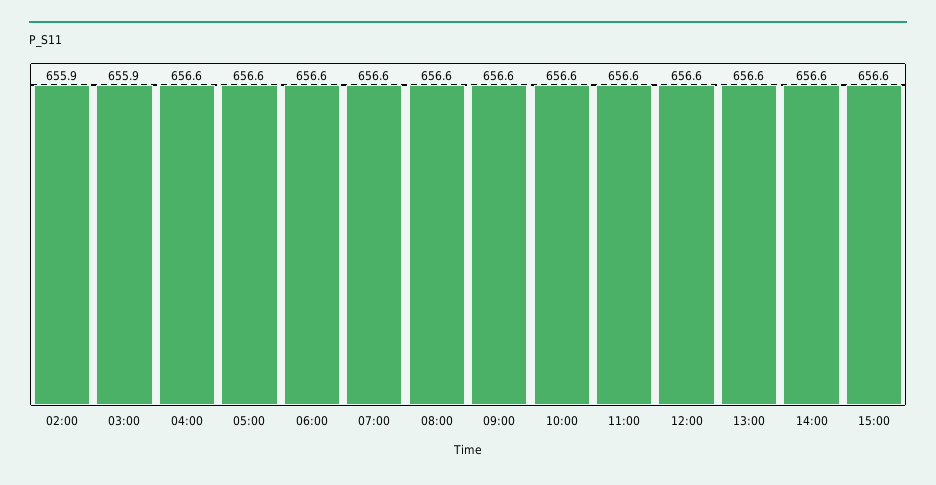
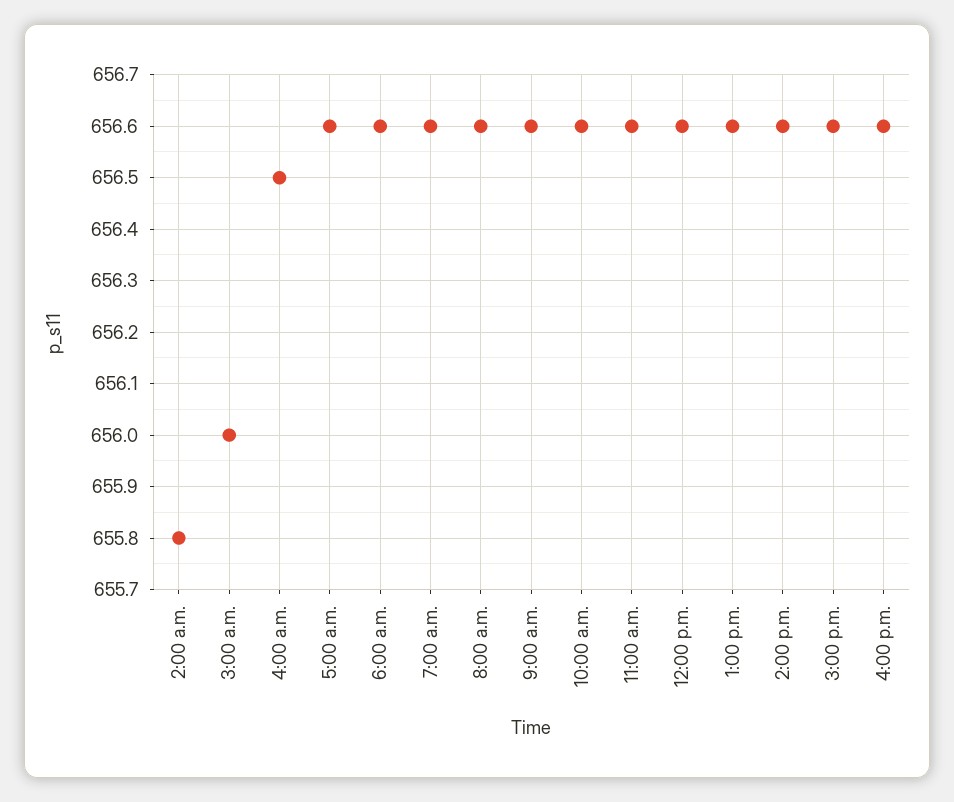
02:00: 655.9 -> 655.8
03:00: 655.9 -> 656
04:00: 656.6 -> 656.5
4:00 p.m.: none -> 656.6

